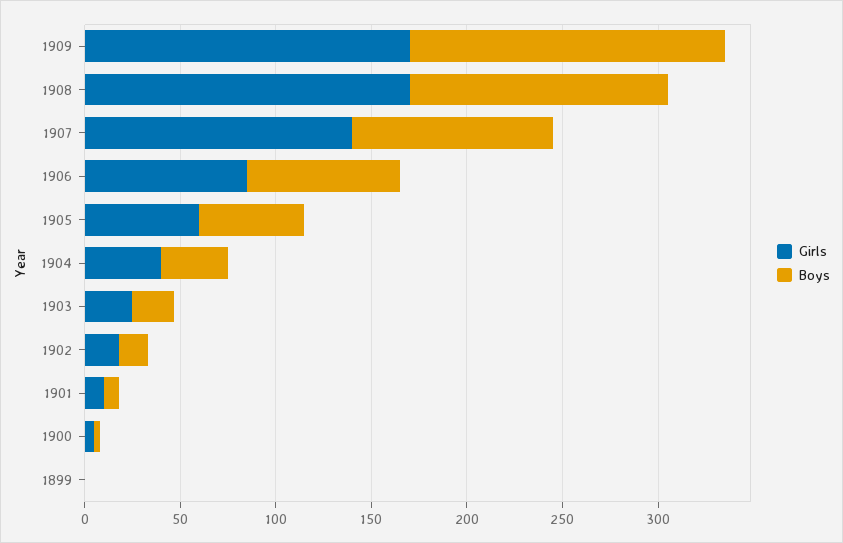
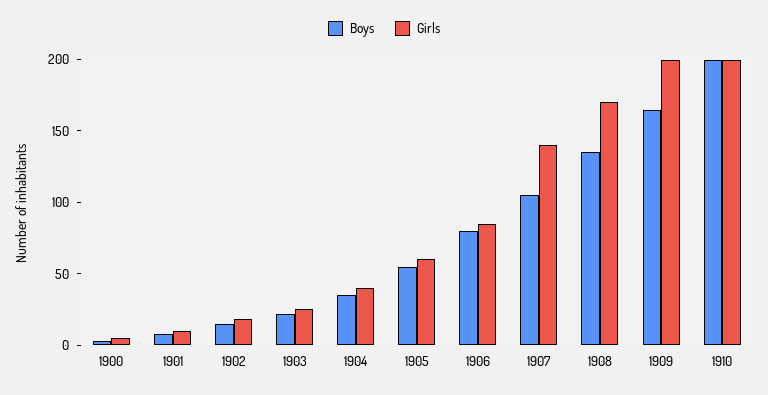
Girls, 1909: 170 -> 200
Girls, 1899: 0 -> none
Boys, 1899: 0 -> none
Boys, 1910: none -> 200
Girls, 1910: none -> 200

